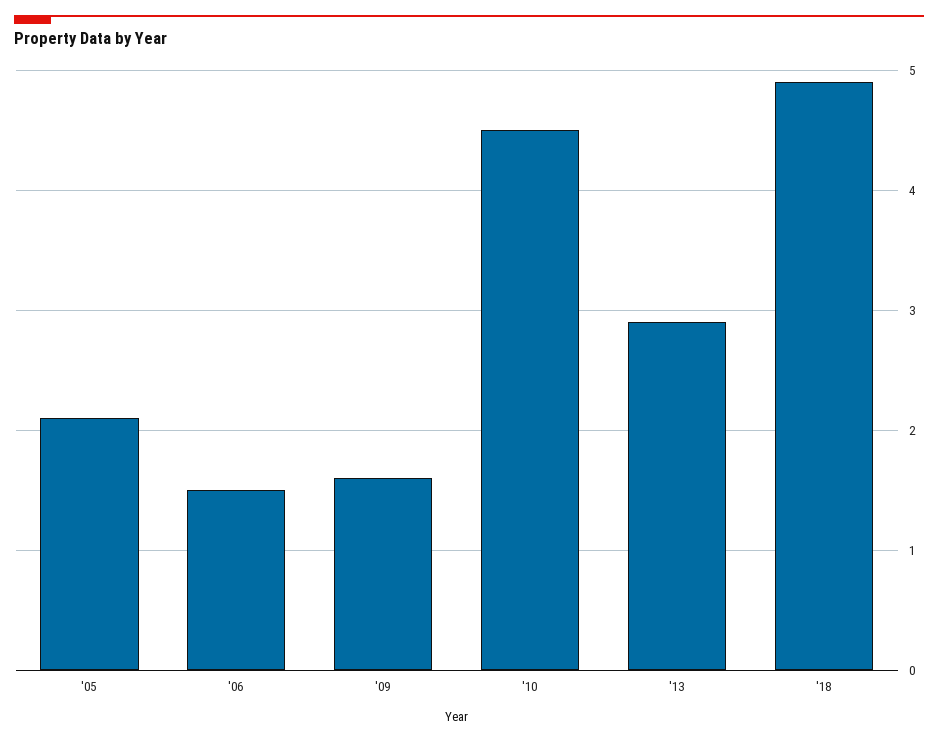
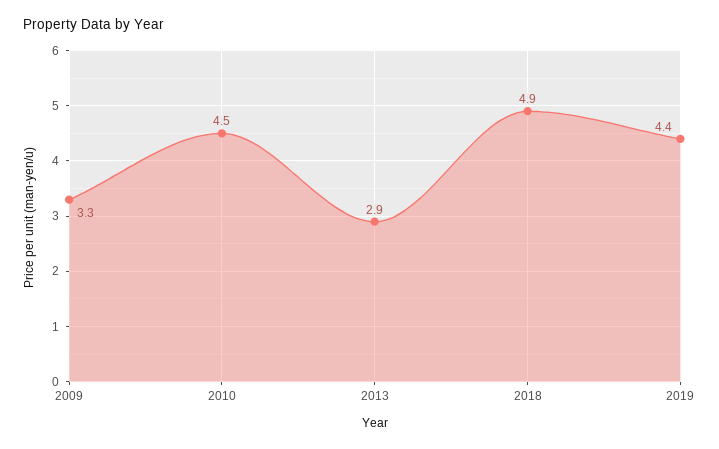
'05: 2.1 -> none
'06: 1.5 -> none
'09: 1.6 -> 3.3
2019: none -> 4.4

